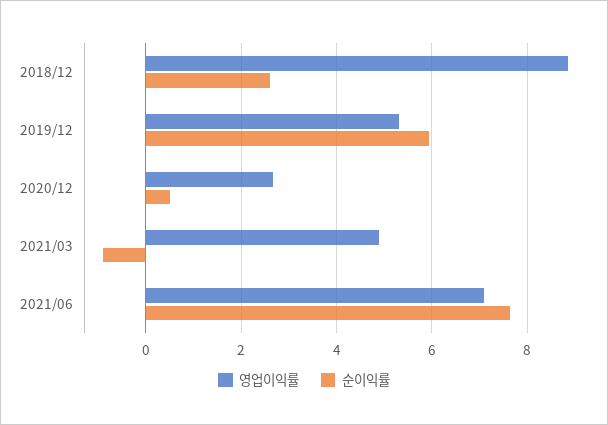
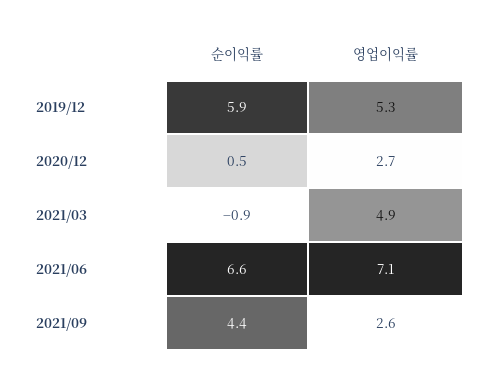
영업이익률, 2018/12: 8.8 -> none
순이익률, 2018/12: 2.6 -> none
순이익률, 2021/06: 7.6 -> 6.6
순이익률, 2021/09: none -> 4.4
영업이익률, 2021/09: none -> 2.6

